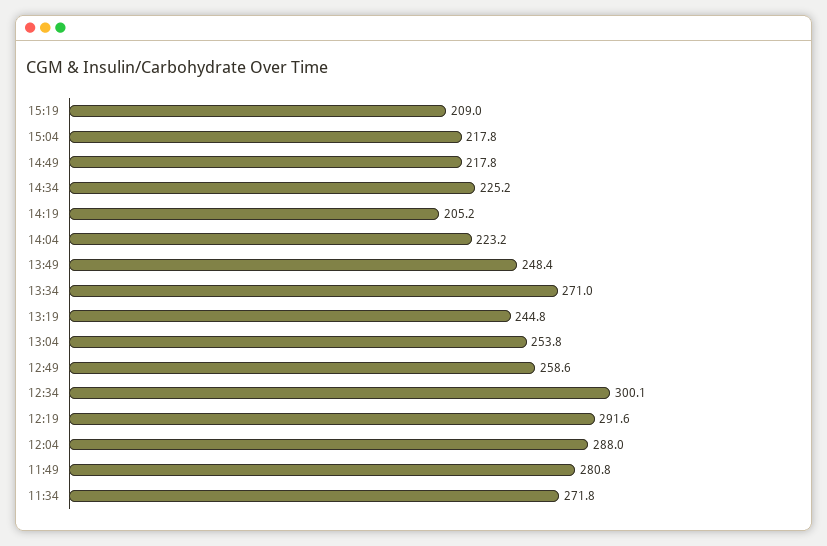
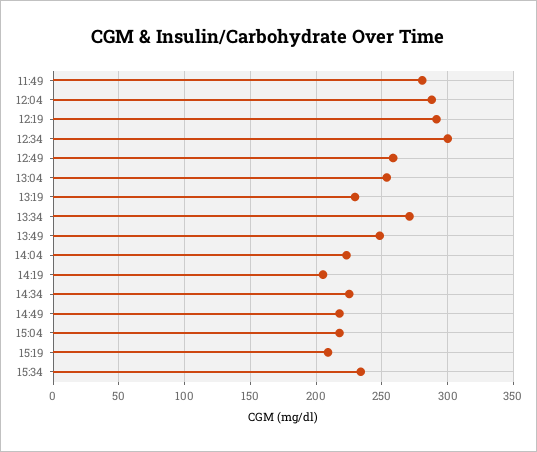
13:19: 244.8 -> 230
11:34: 271.8 -> none
15:34: none -> 235

